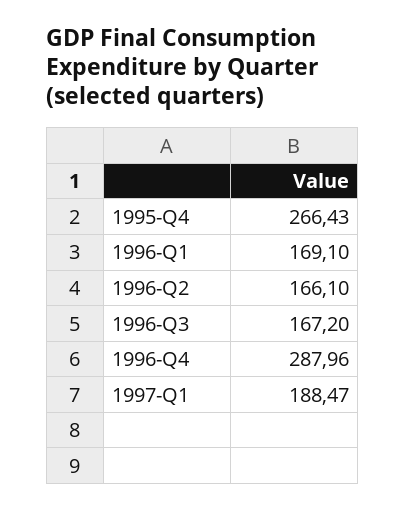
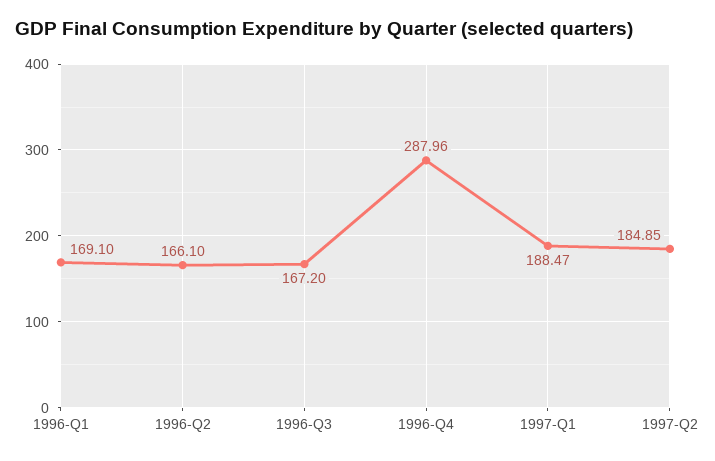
1995-Q4: 266.43 -> none
1997-Q2: none -> 184.85

